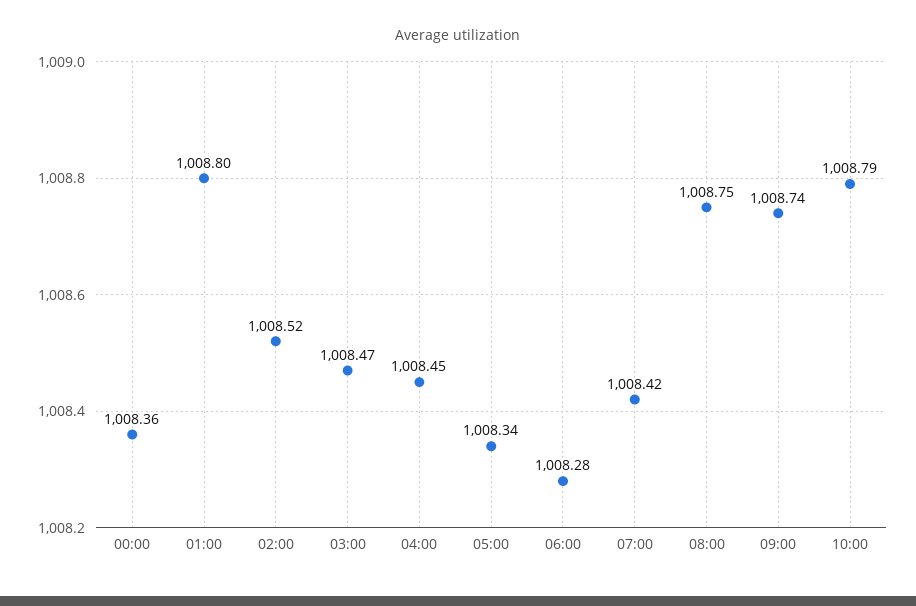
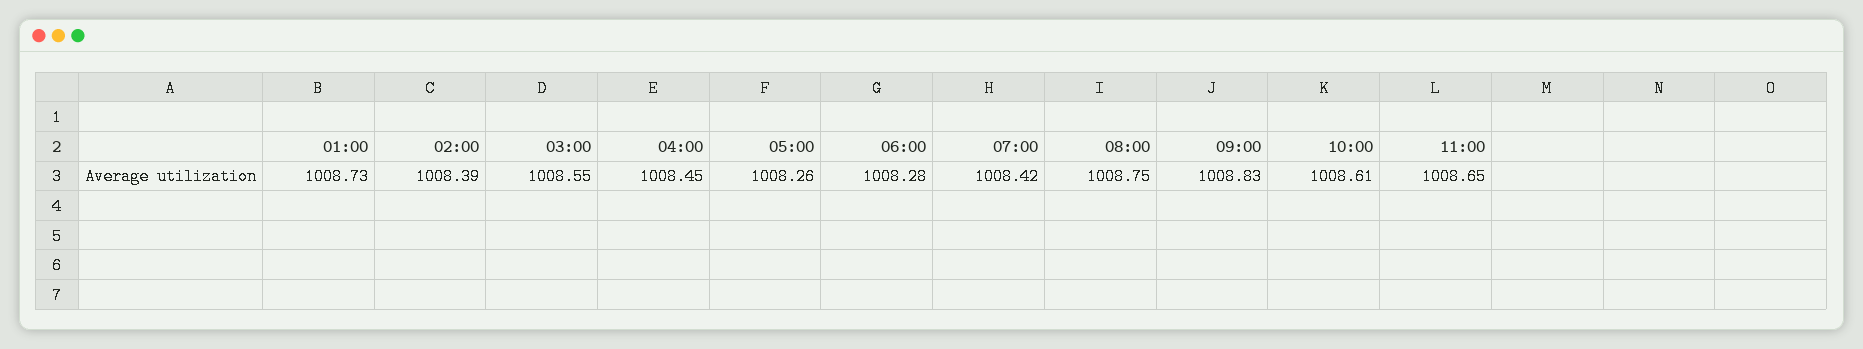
00:00: 1008.36 -> none
01:00: 1008.8 -> 1008.73
02:00: 1008.52 -> 1008.39
03:00: 1008.47 -> 1008.55
05:00: 1008.34 -> 1008.26
09:00: 1008.74 -> 1008.83
10:00: 1008.79 -> 1008.61
11:00: none -> 1008.65

